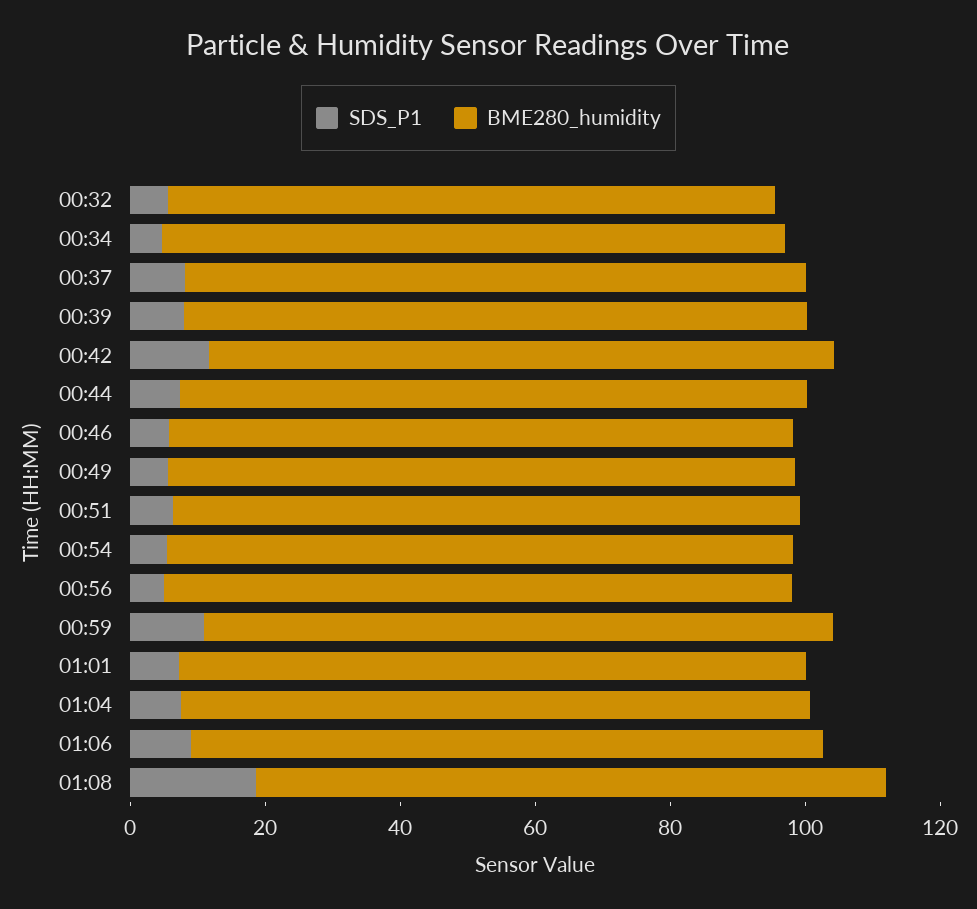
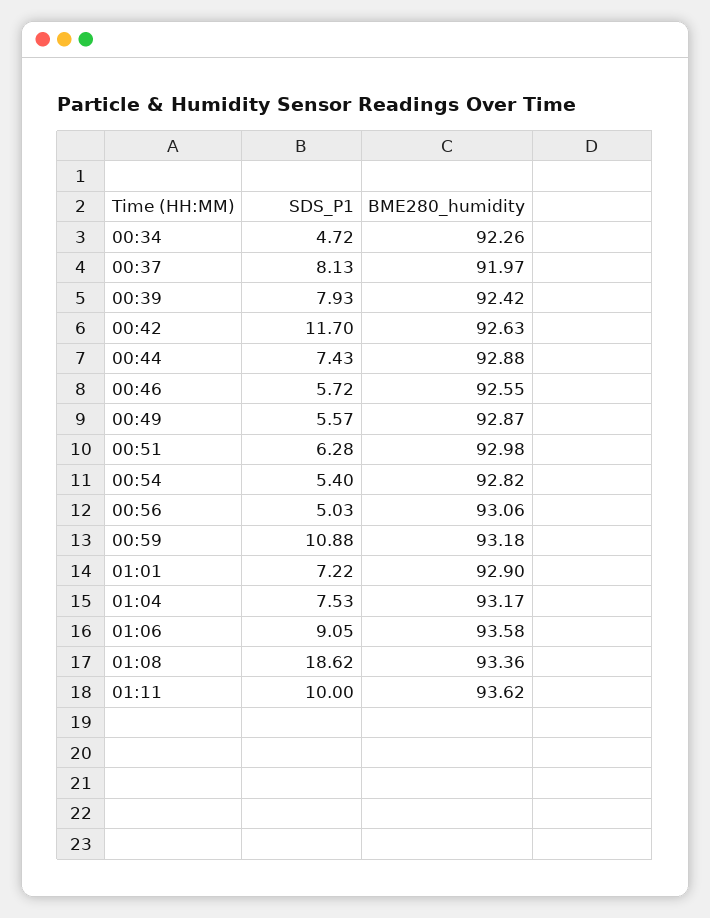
SDS_P1, 00:32: 5 -> none
BME280_humidity, 00:32: 90 -> none
SDS_P1, 01:11: none -> 10
BME280_humidity, 01:11: none -> 93.62

